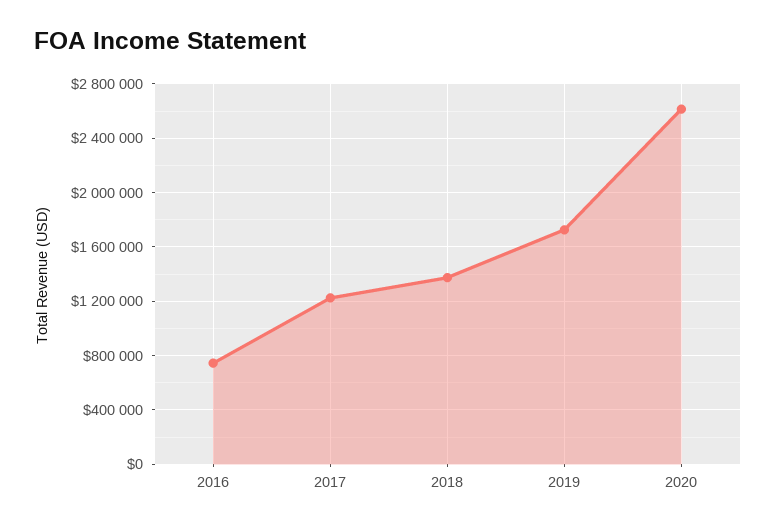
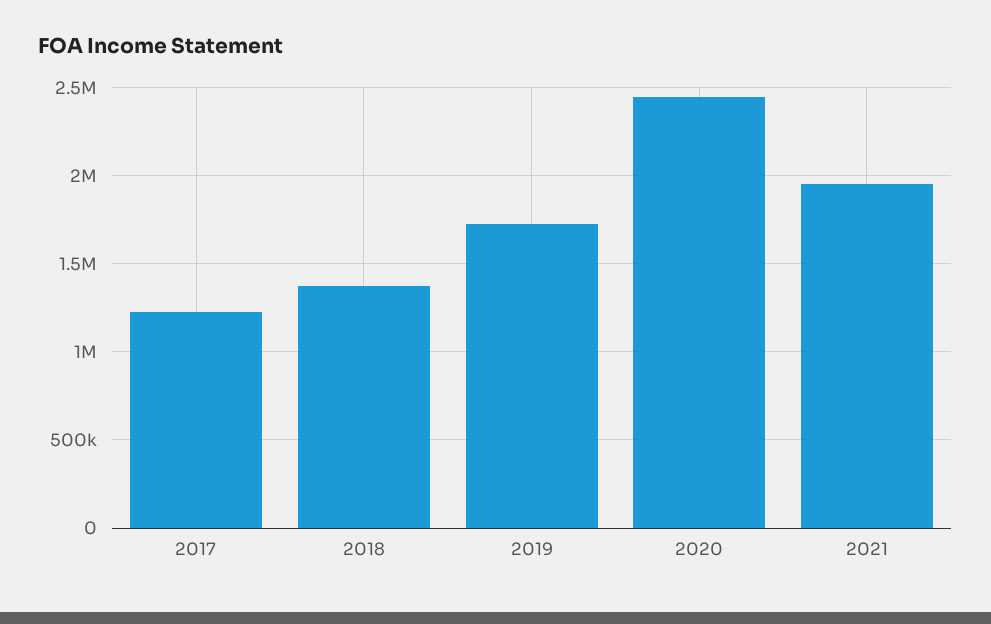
2016: 750000 -> none
2020: 2600000 -> 2450000
2021: none -> 1950000

